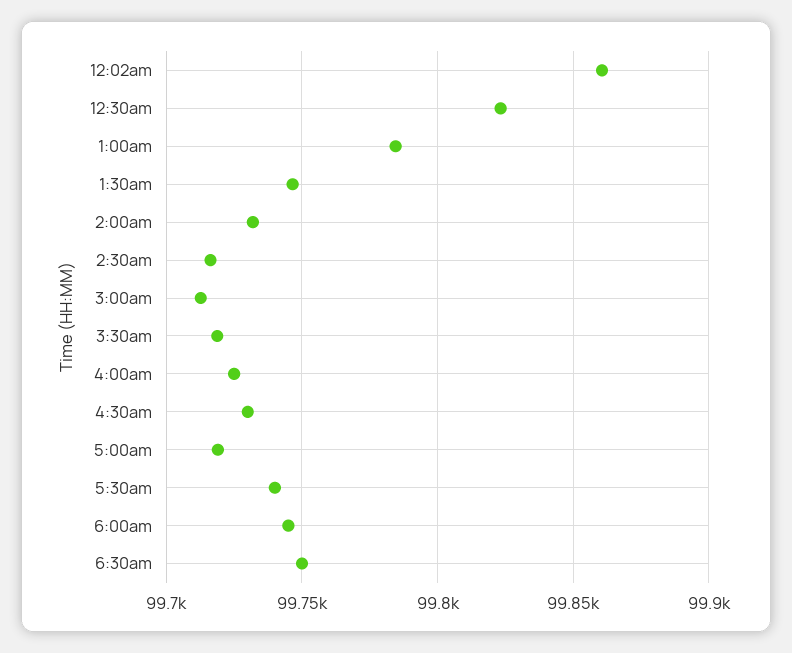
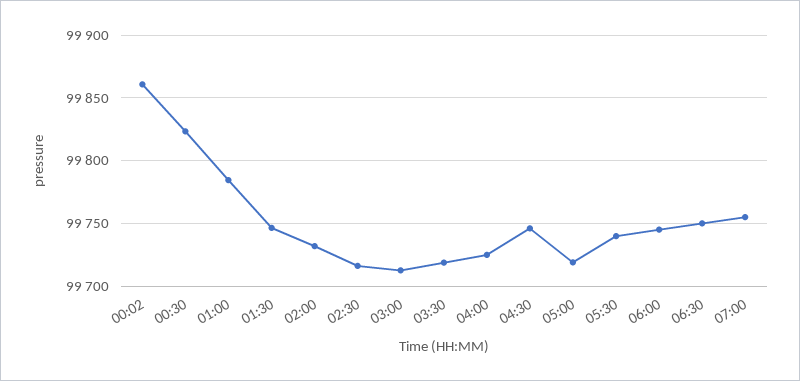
4:30am: 99730 -> 99745
07:00: none -> 99755

